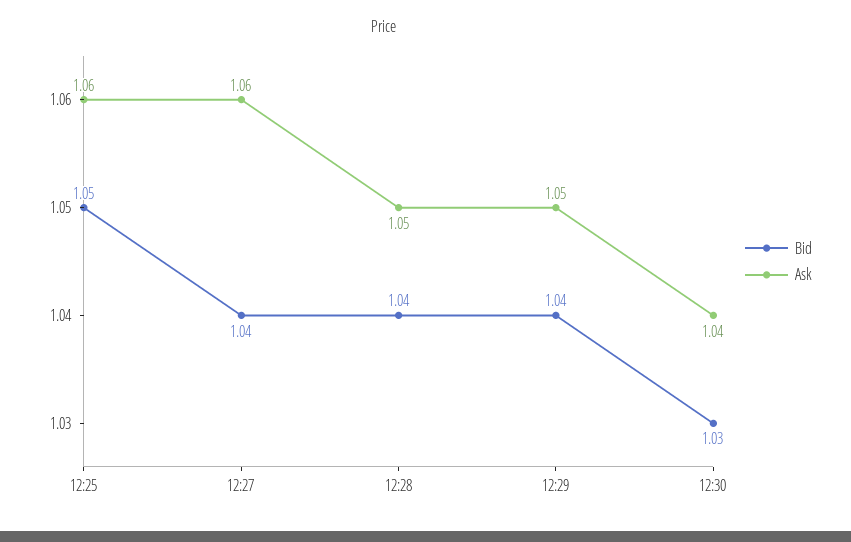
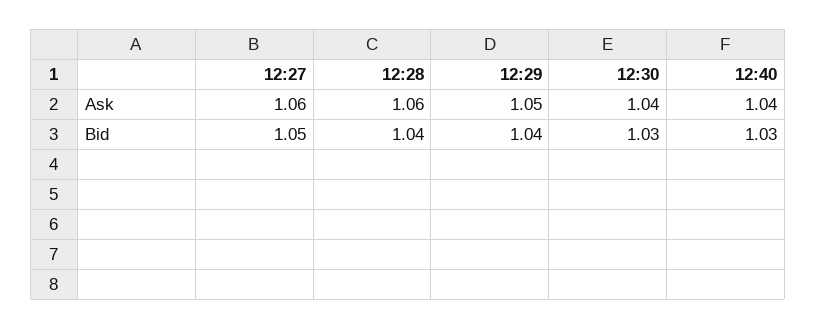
Bid, 12:25: 1.05 -> none
Ask, 12:25: 1.06 -> none
Bid, 12:27: 1.04 -> 1.05
Ask, 12:28: 1.05 -> 1.06
Ask, 12:40: none -> 1.04
Bid, 12:40: none -> 1.03

